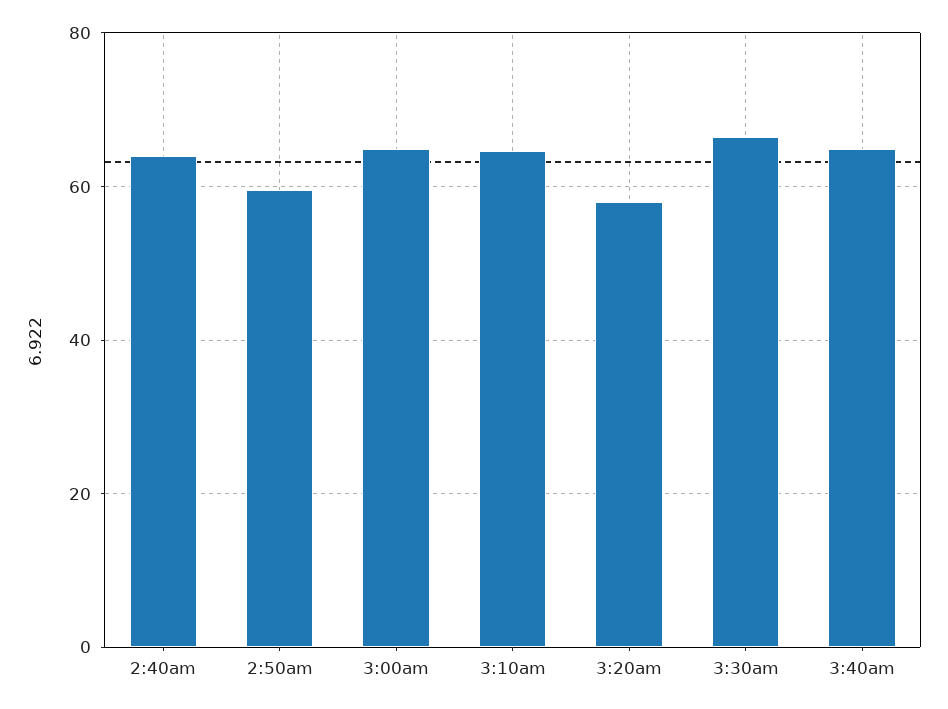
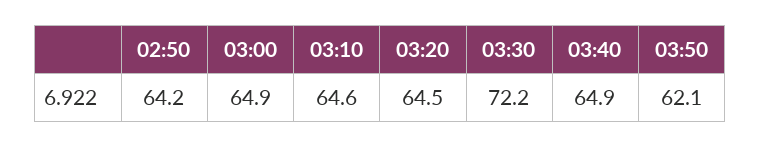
2:40am: 64 -> none
2:50am: 60 -> 64.2
3:20am: 58 -> 64.5
3:30am: 66 -> 72.2
03:50: none -> 62.1

